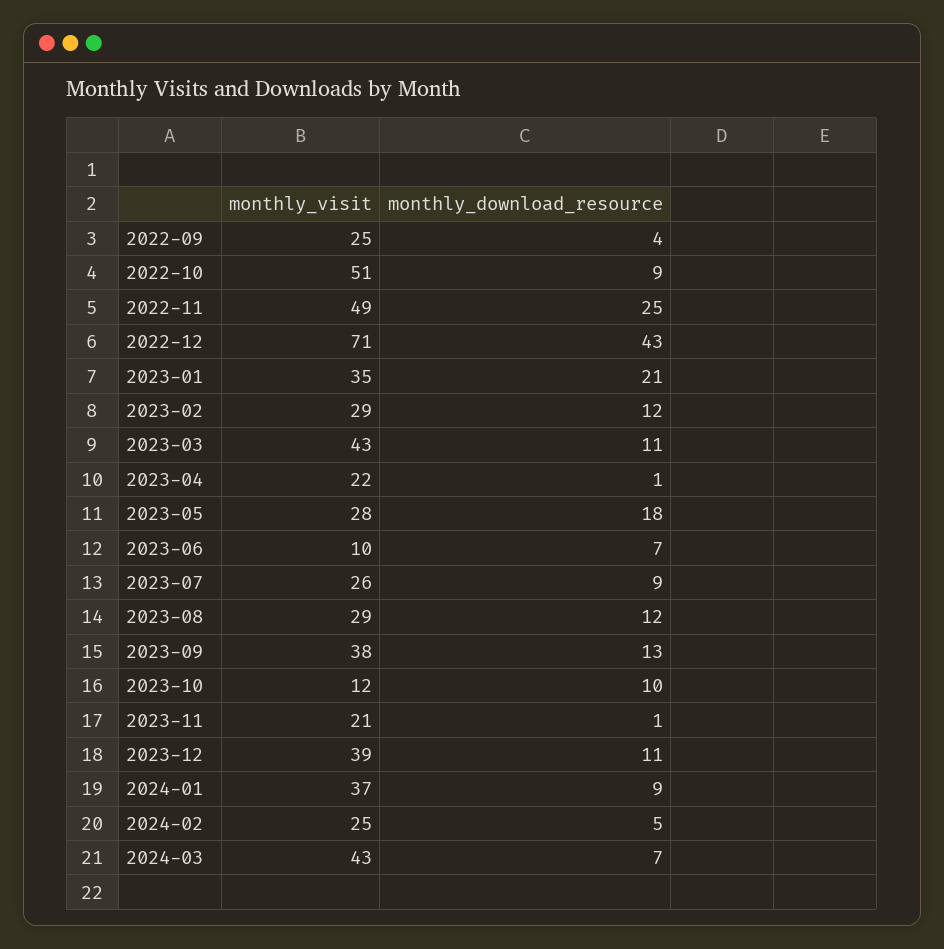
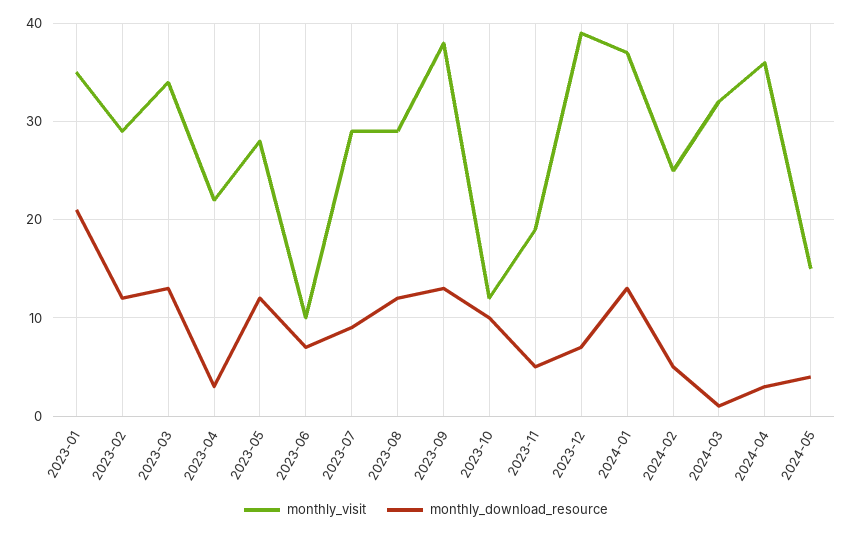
monthly_visit, 2022-09: 25 -> none
monthly_download_resource, 2022-09: 4 -> none
monthly_visit, 2022-10: 51 -> none
monthly_download_resource, 2022-10: 9 -> none
monthly_visit, 2022-11: 49 -> none
monthly_download_resource, 2022-11: 25 -> none
monthly_visit, 2022-12: 71 -> none
monthly_download_resource, 2022-12: 43 -> none
monthly_visit, 2023-03: 43 -> 34
monthly_download_resource, 2023-03: 11 -> 13
monthly_download_resource, 2023-04: 1 -> 3
monthly_download_resource, 2023-05: 18 -> 12
monthly_visit, 2023-07: 26 -> 29
monthly_visit, 2023-11: 21 -> 19
monthly_download_resource, 2023-11: 1 -> 5
monthly_download_resource, 2023-12: 11 -> 7
monthly_download_resource, 2024-01: 9 -> 13
monthly_visit, 2024-03: 43 -> 32
monthly_download_resource, 2024-03: 7 -> 1
monthly_visit, 2024-04: none -> 36
monthly_download_resource, 2024-04: none -> 3
monthly_visit, 2024-05: none -> 15
monthly_download_resource, 2024-05: none -> 4

